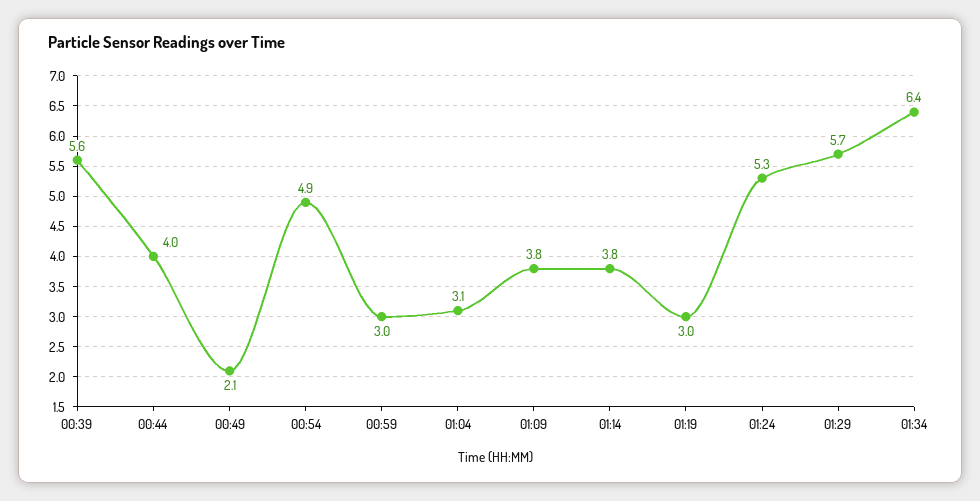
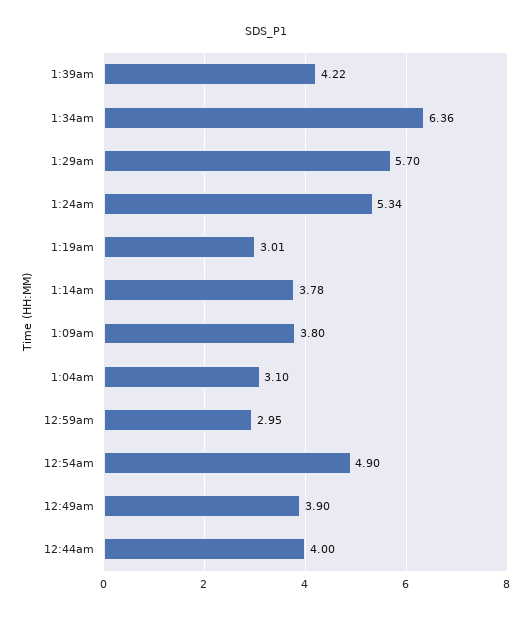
00:39: 5.6 -> none
00:49: 2.1 -> 3.9
1:39am: none -> 4.22

